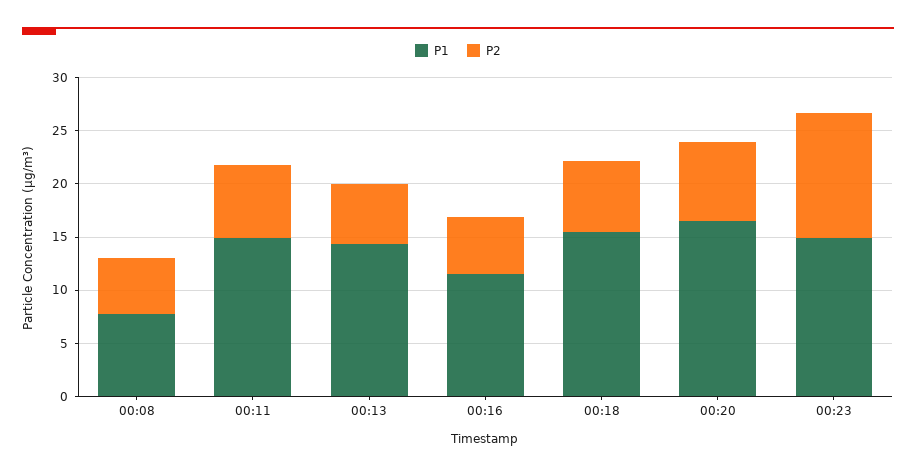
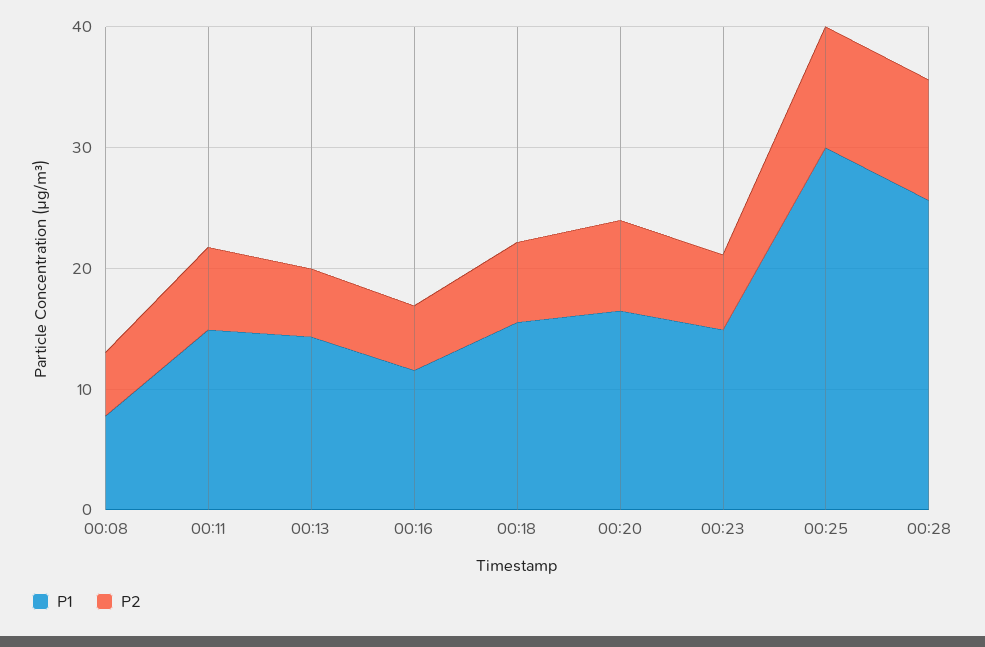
P2, 00:23: 12 -> 6
P1, 00:25: none -> 30
P2, 00:25: none -> 10
P1, 00:28: none -> 26
P2, 00:28: none -> 10

